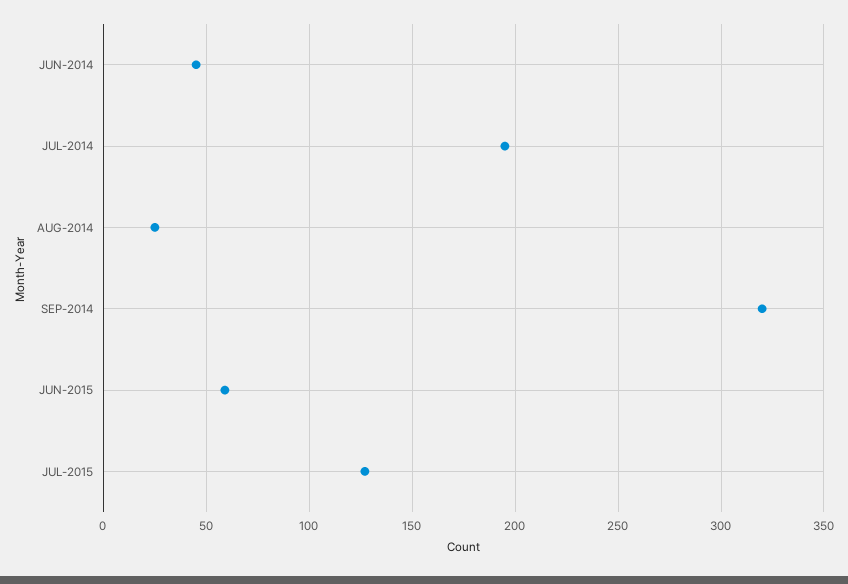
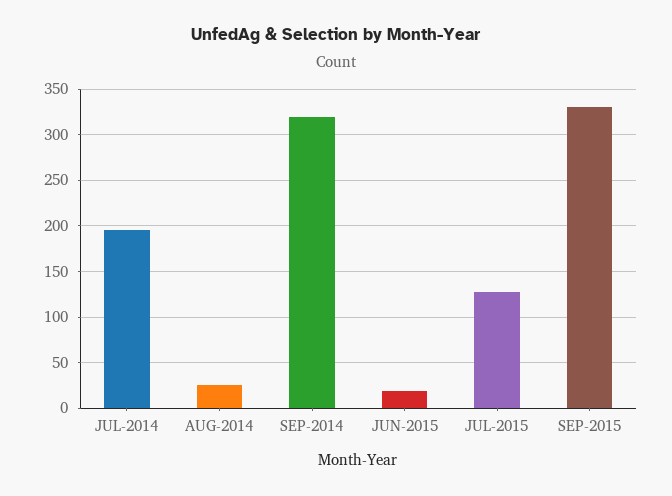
JUN-2014: 45 -> none
JUN-2015: 60 -> 20
SEP-2015: none -> 330

